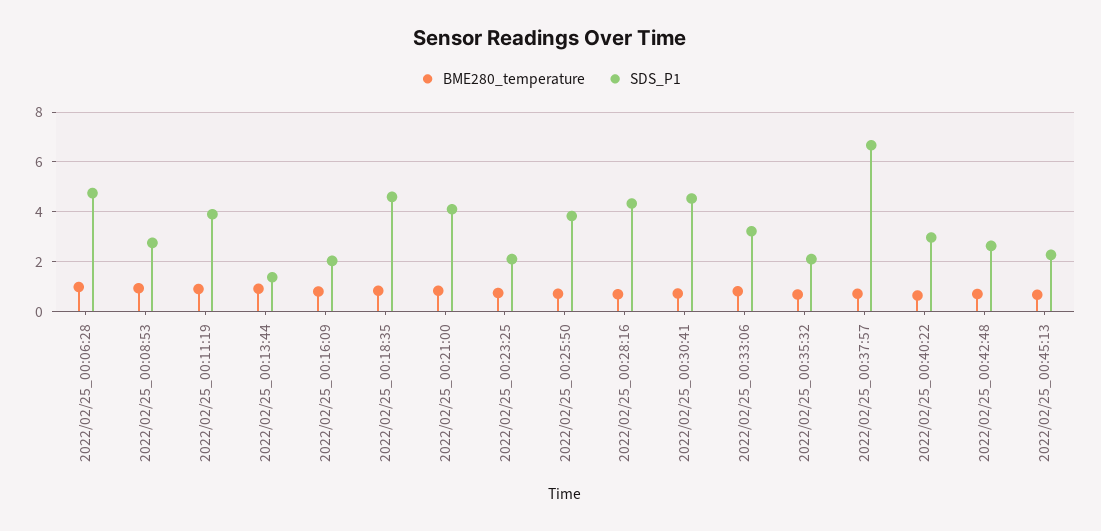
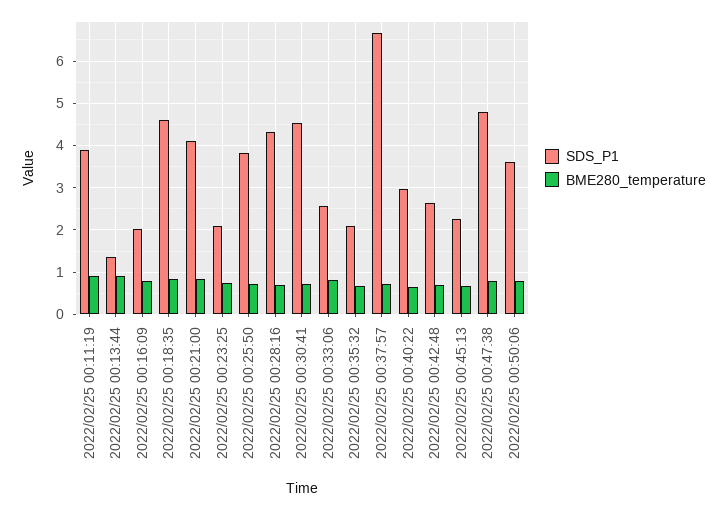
BME280_temperature, 2022/02/25_00:06:28: 1 -> none
SDS_P1, 2022/02/25_00:06:28: 4.75 -> none
BME280_temperature, 2022/02/25_00:08:53: 1 -> none
SDS_P1, 2022/02/25_00:08:53: 2.75 -> none
SDS_P1, 2022/02/25_00:33:06: 3.25 -> 2.6
SDS_P1, 2022/02/25 00:47:38: none -> 4.8
BME280_temperature, 2022/02/25 00:47:38: none -> 0.8
SDS_P1, 2022/02/25 00:50:06: none -> 3.6
BME280_temperature, 2022/02/25 00:50:06: none -> 0.8

